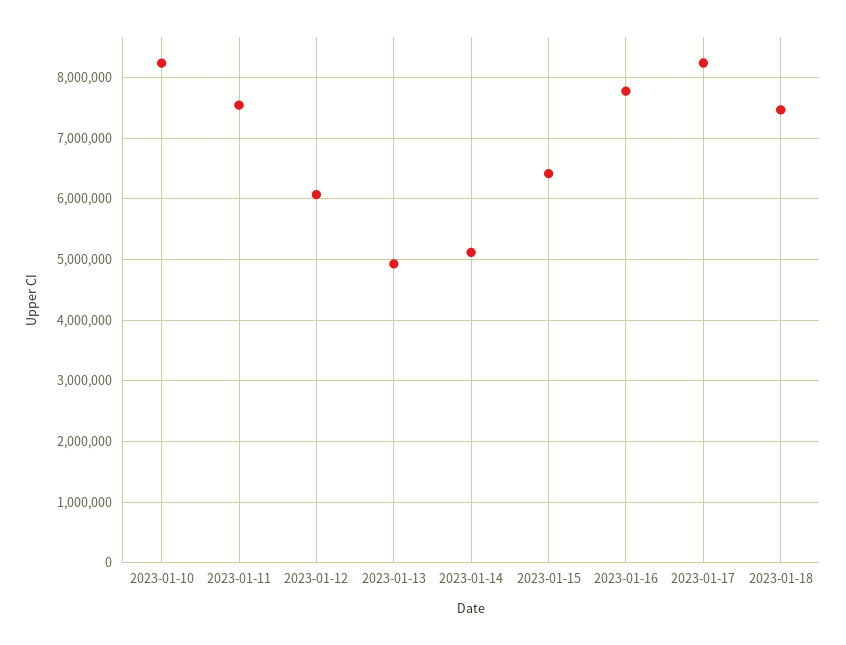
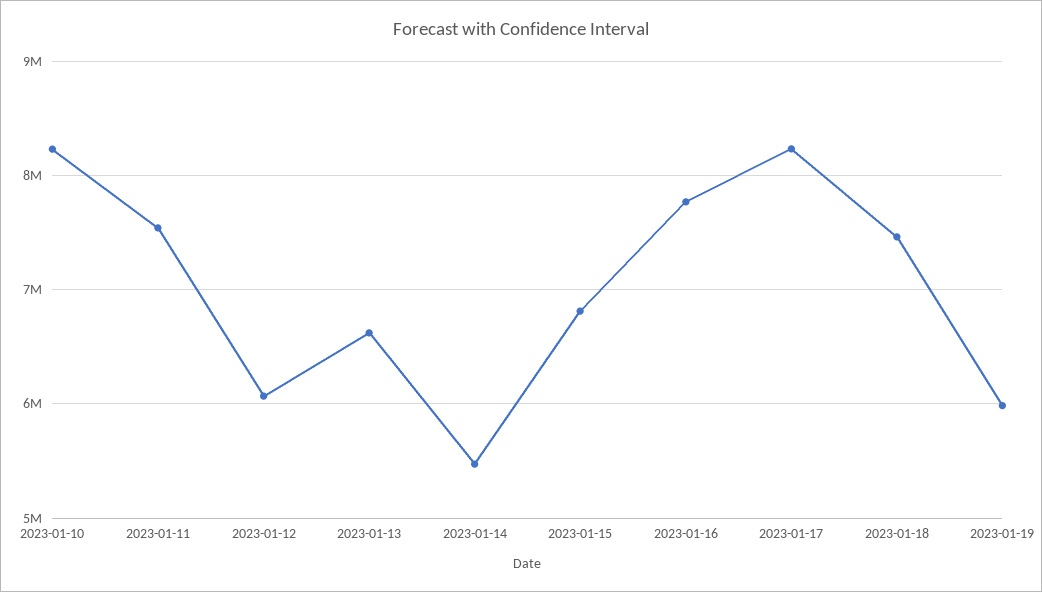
2023-01-13: 4900000 -> 6600000
2023-01-14: 5100000 -> 5500000
2023-01-15: 6400000 -> 6800000
2023-01-19: none -> 6000000

